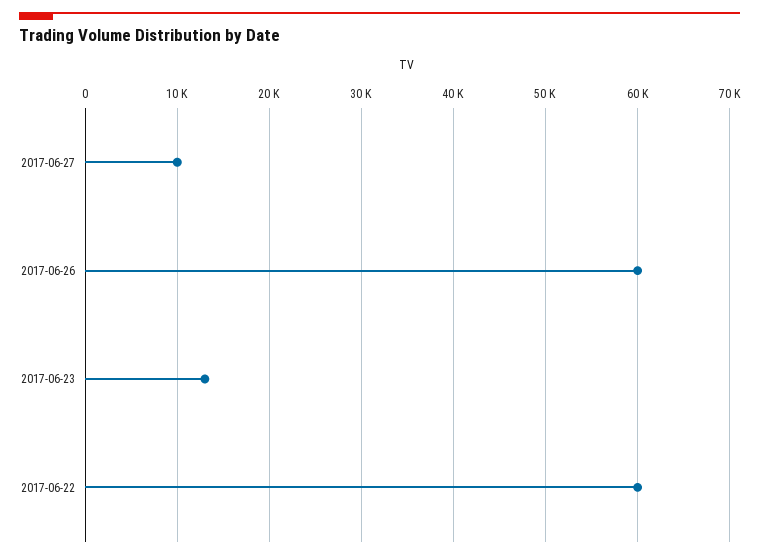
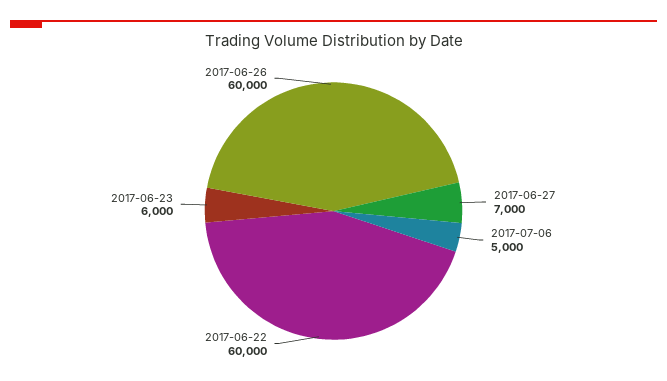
2017-06-27: 10000 -> 7000
2017-06-23: 13000 -> 6000
2017-07-06: none -> 5000

